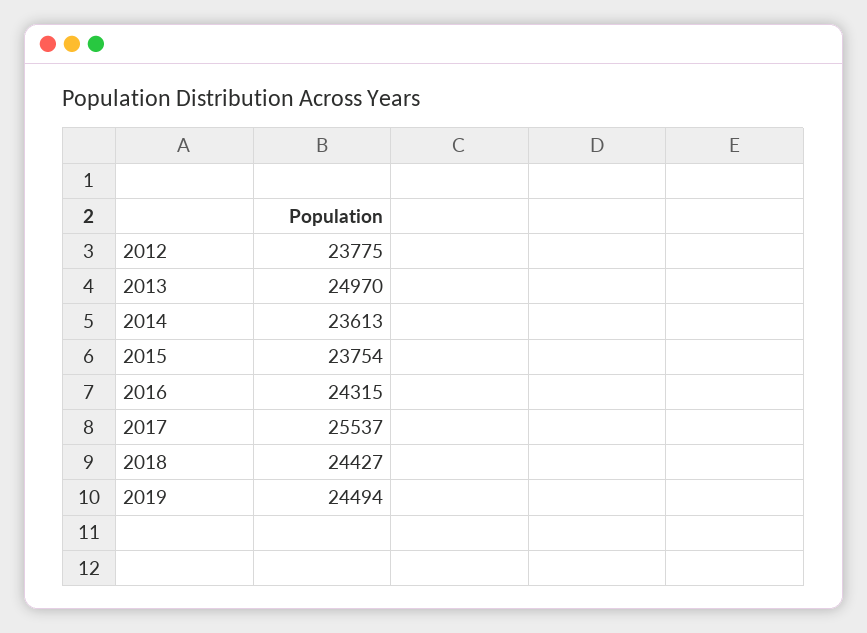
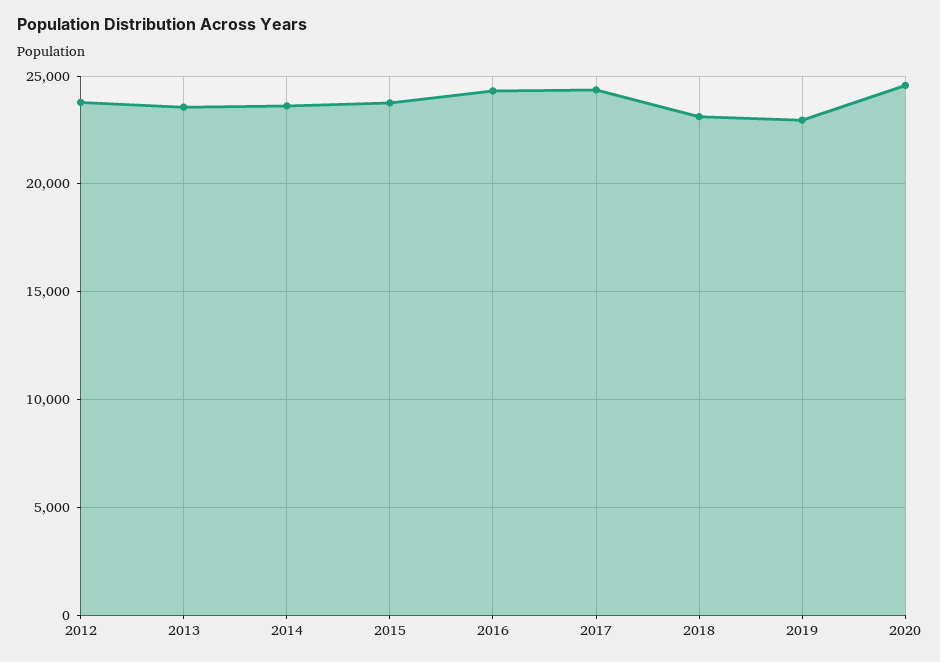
2013: 24970 -> 23500
2017: 25537 -> 24500
2018: 24427 -> 23000
2019: 24494 -> 23000
2020: none -> 24500

